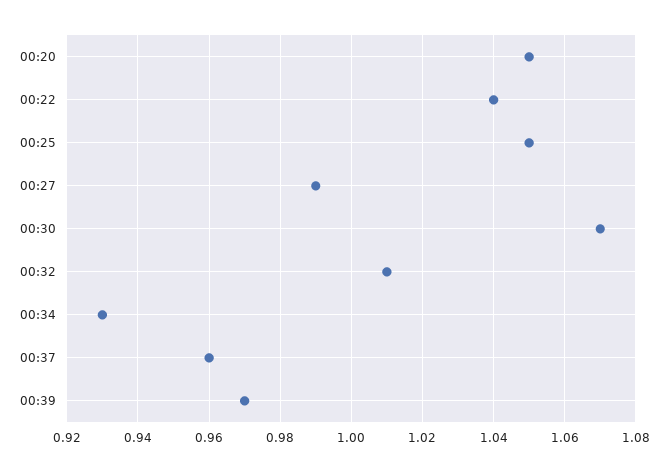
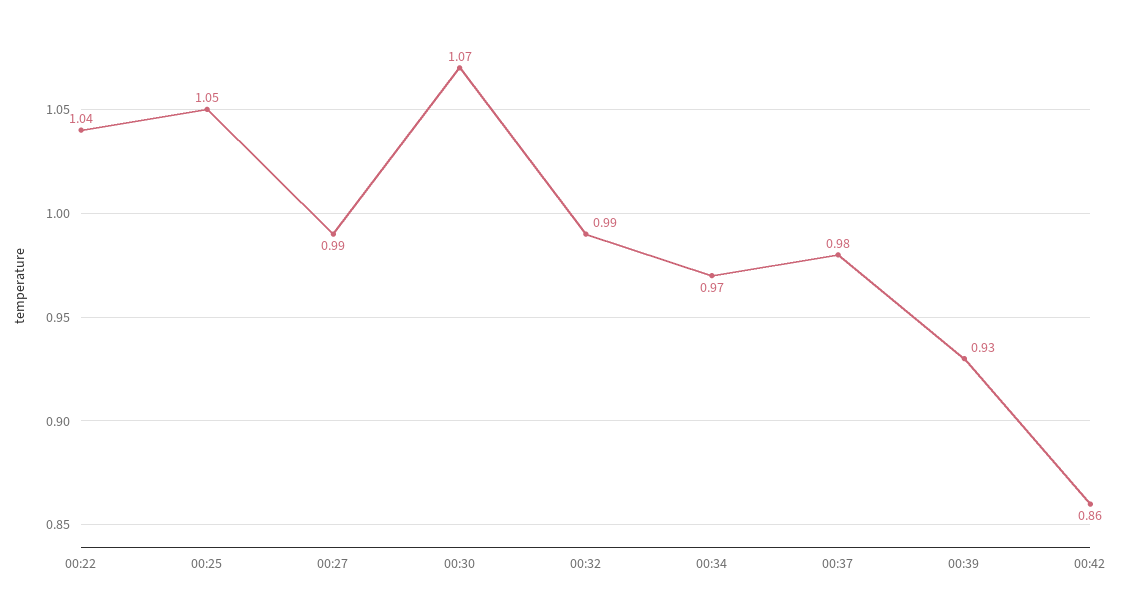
00:20: 1.05 -> none
00:32: 1.01 -> 0.99
00:34: 0.93 -> 0.97
00:37: 0.96 -> 0.98
00:39: 0.97 -> 0.93
00:42: none -> 0.86

